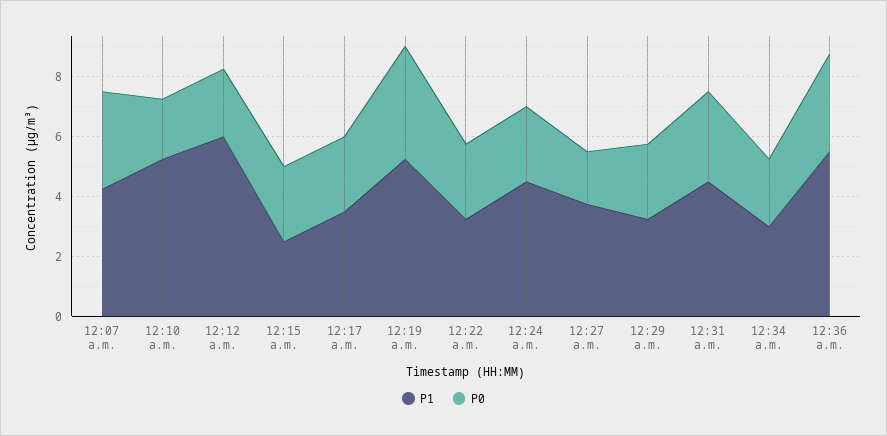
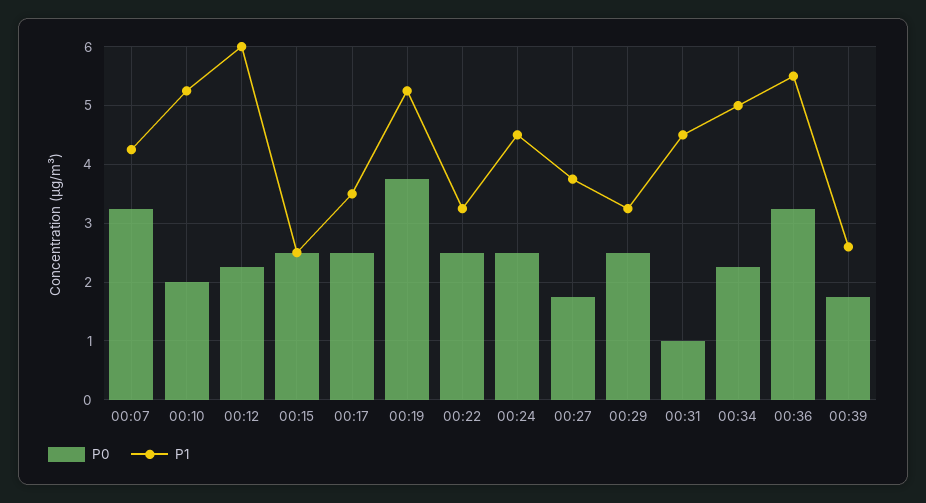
P0, 12:31 a.m.: 3 -> 1
P1, 12:34 a.m.: 3 -> 5
P0, 00:39: none -> 1.8
P1, 00:39: none -> 2.6

